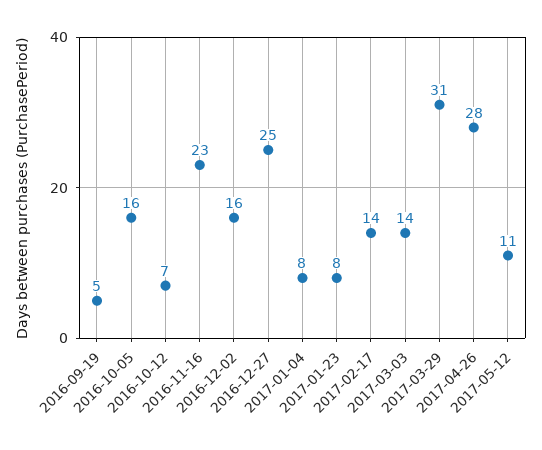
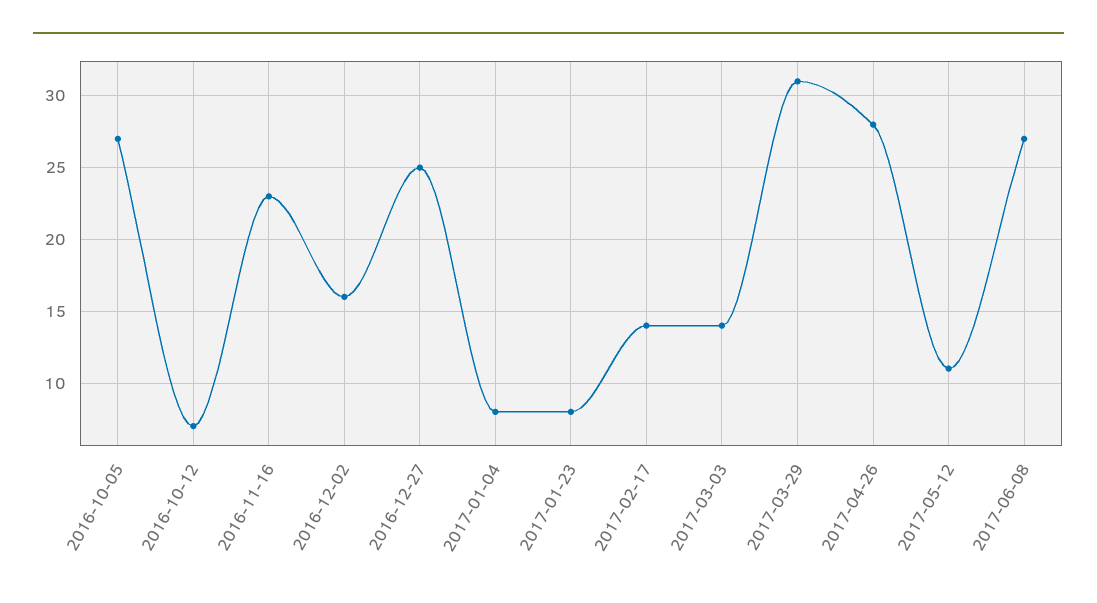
2016-09-19: 5 -> none
2016-10-05: 16 -> 27
2017-06-08: none -> 27

